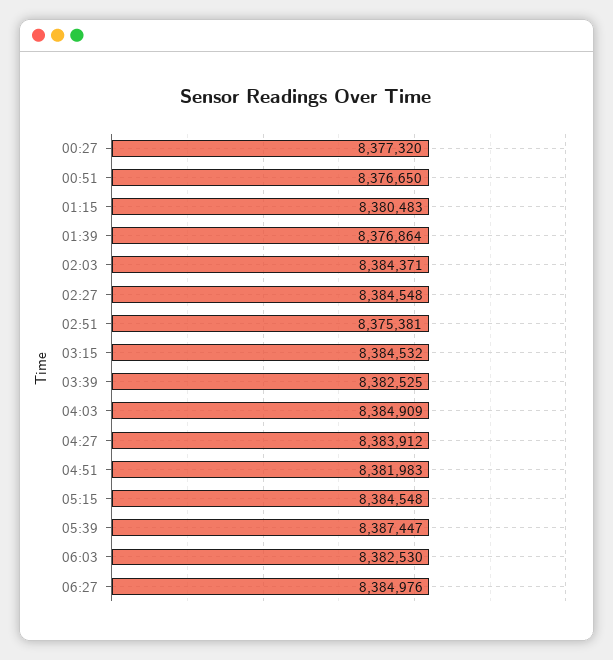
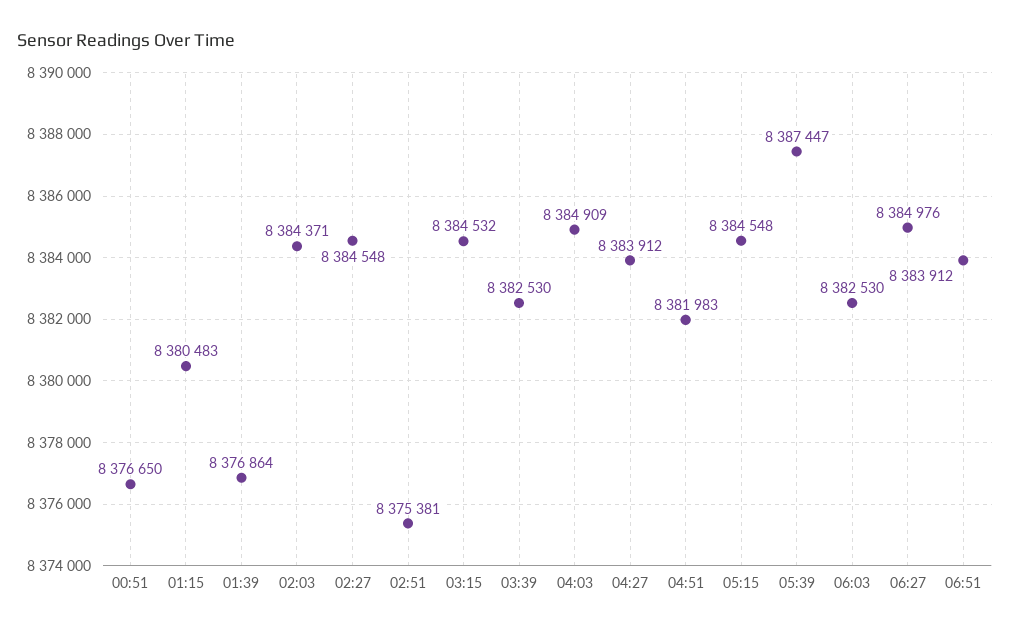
00:27: 8377320 -> none
03:39: 8382525 -> 8382530
06:51: none -> 8383912

